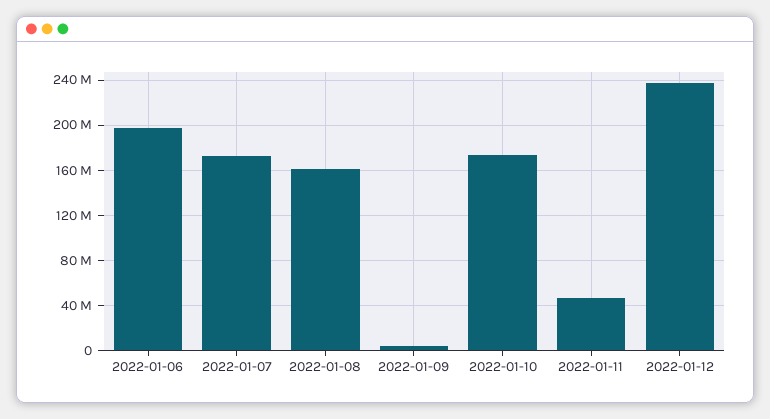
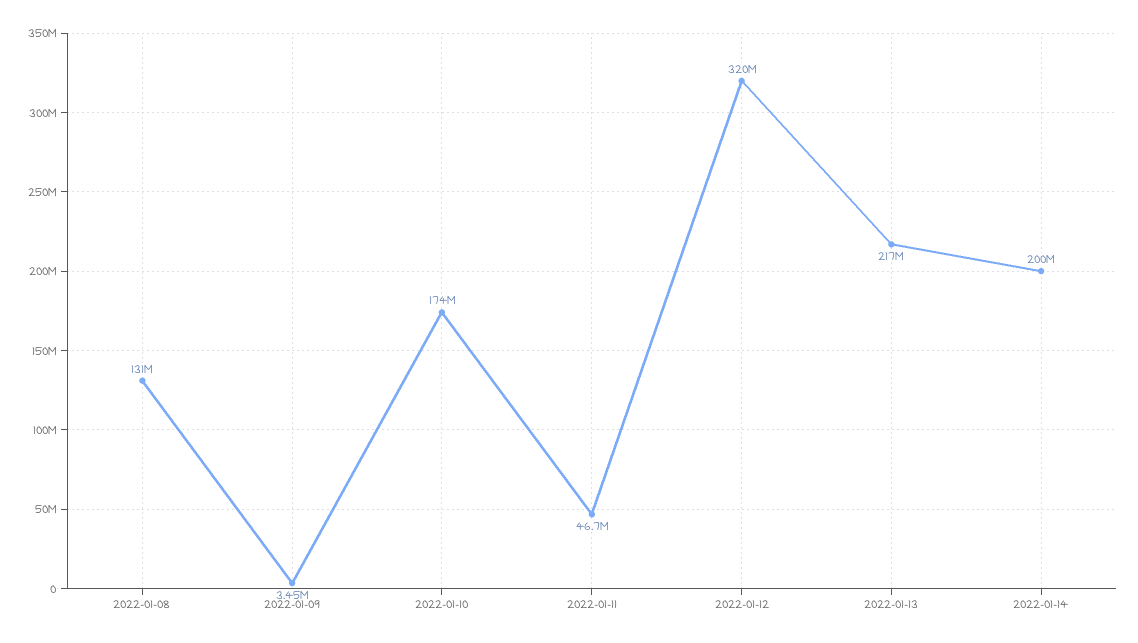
2022-01-06: 200000000 -> none
2022-01-07: 170000000 -> none
2022-01-08: 160000000 -> 131000000
2022-01-12: 240000000 -> 320000000
2022-01-13: none -> 217000000
2022-01-14: none -> 200000000

